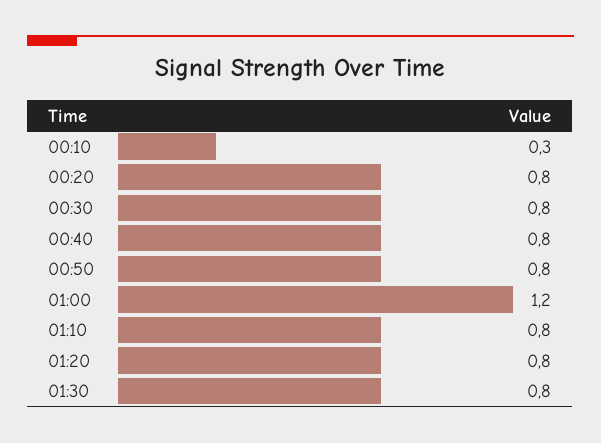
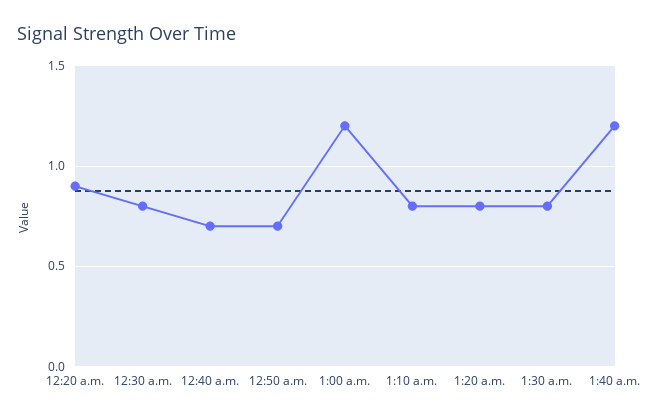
00:10: 0.3 -> none
00:20: 0.8 -> 0.9
00:40: 0.8 -> 0.7
00:50: 0.8 -> 0.7
1:40 a.m.: none -> 1.2

